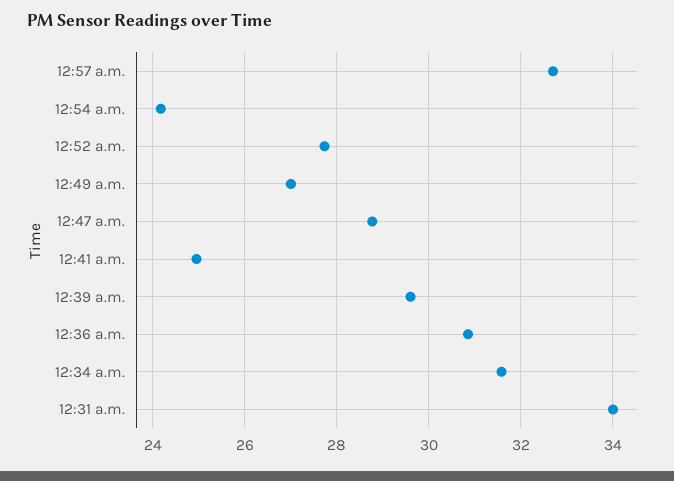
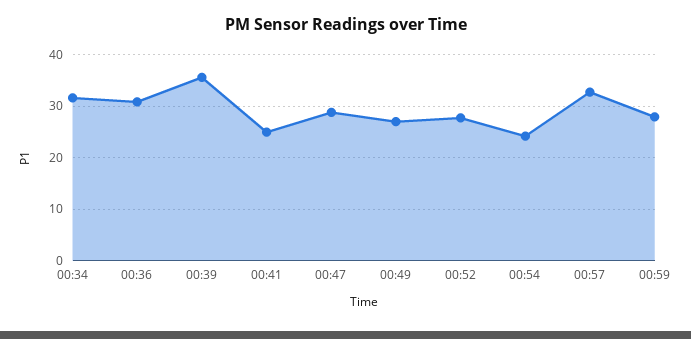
12:39 a.m.: 29.6 -> 36
12:31 a.m.: 34 -> none
00:59: none -> 28

